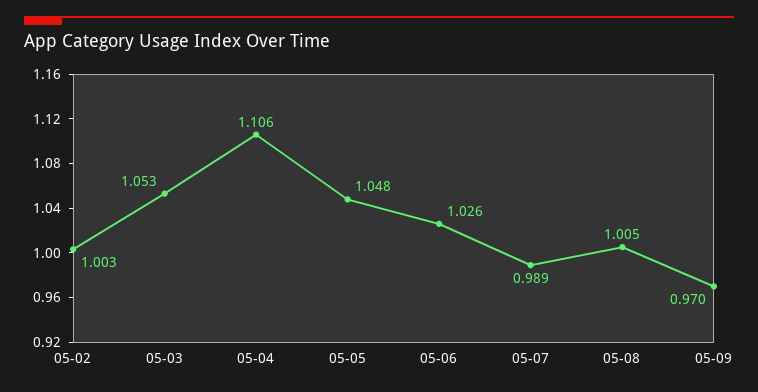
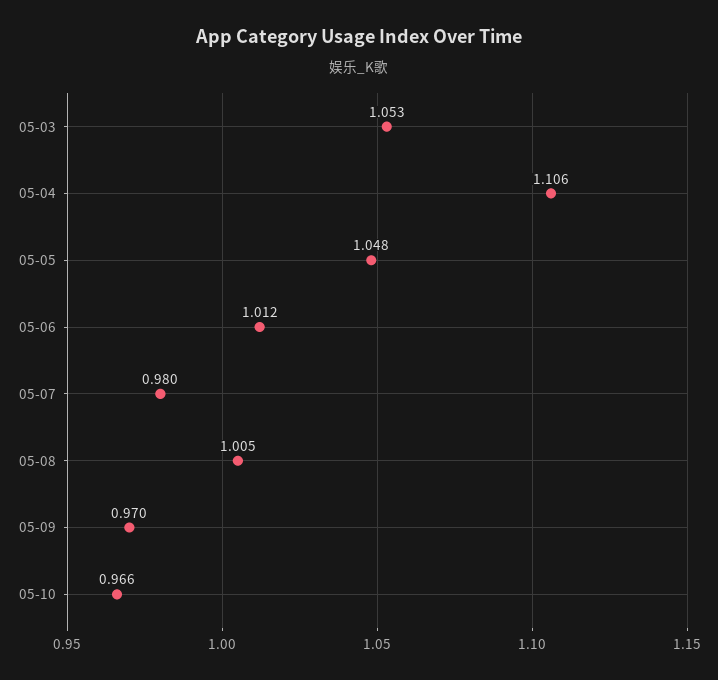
05-02: 1.003 -> none
05-06: 1.026 -> 1.012
05-07: 0.989 -> 0.98
05-10: none -> 0.966

